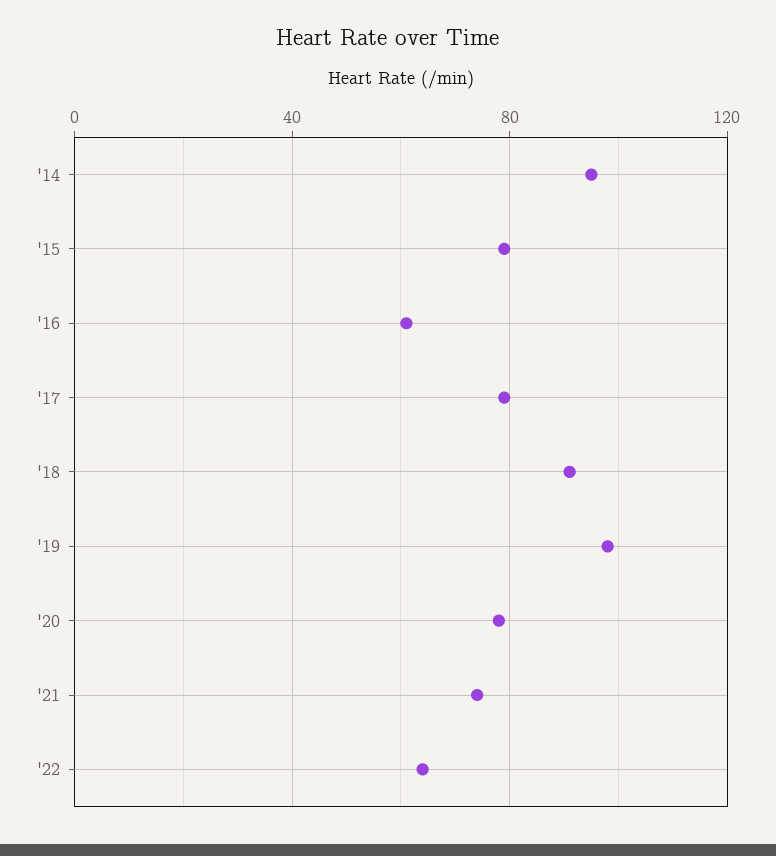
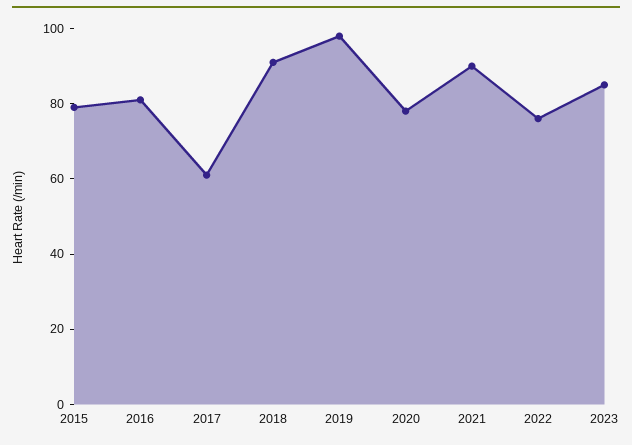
'14: 95 -> none
'16: 60 -> 80
'17: 80 -> 60
'21: 75 -> 90
'22: 65 -> 75
2023: none -> 85

